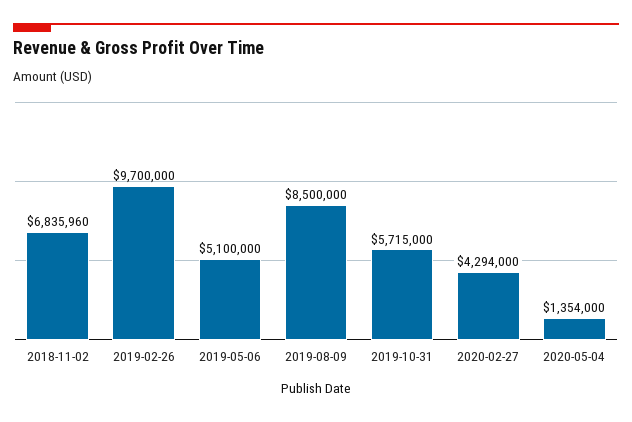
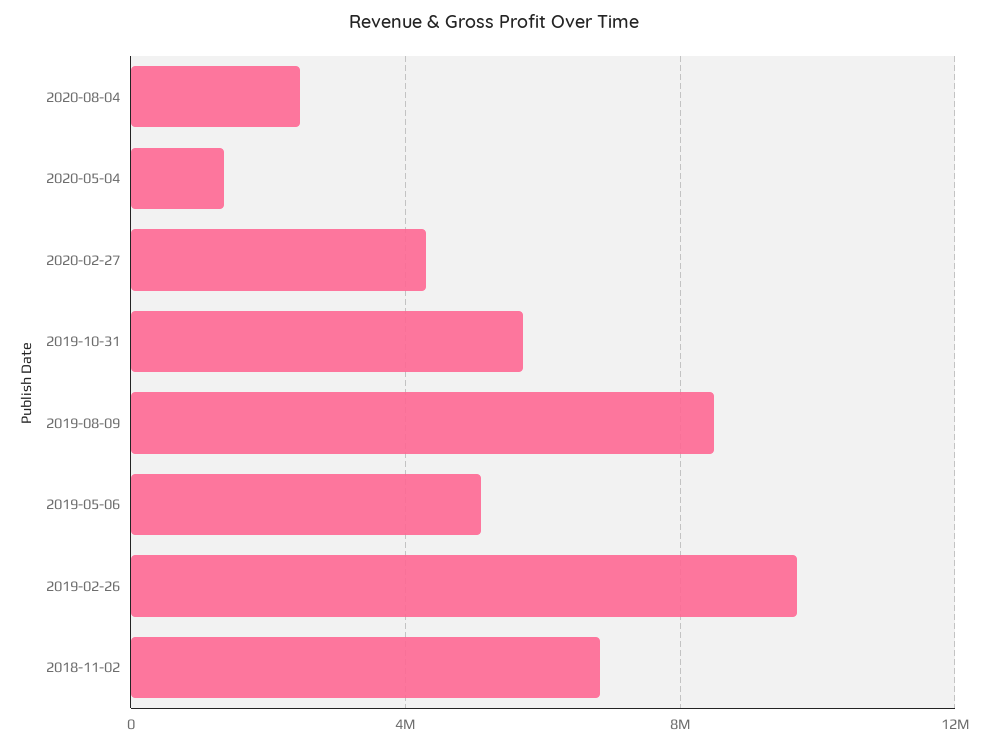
2020-08-04: none -> 2500000

